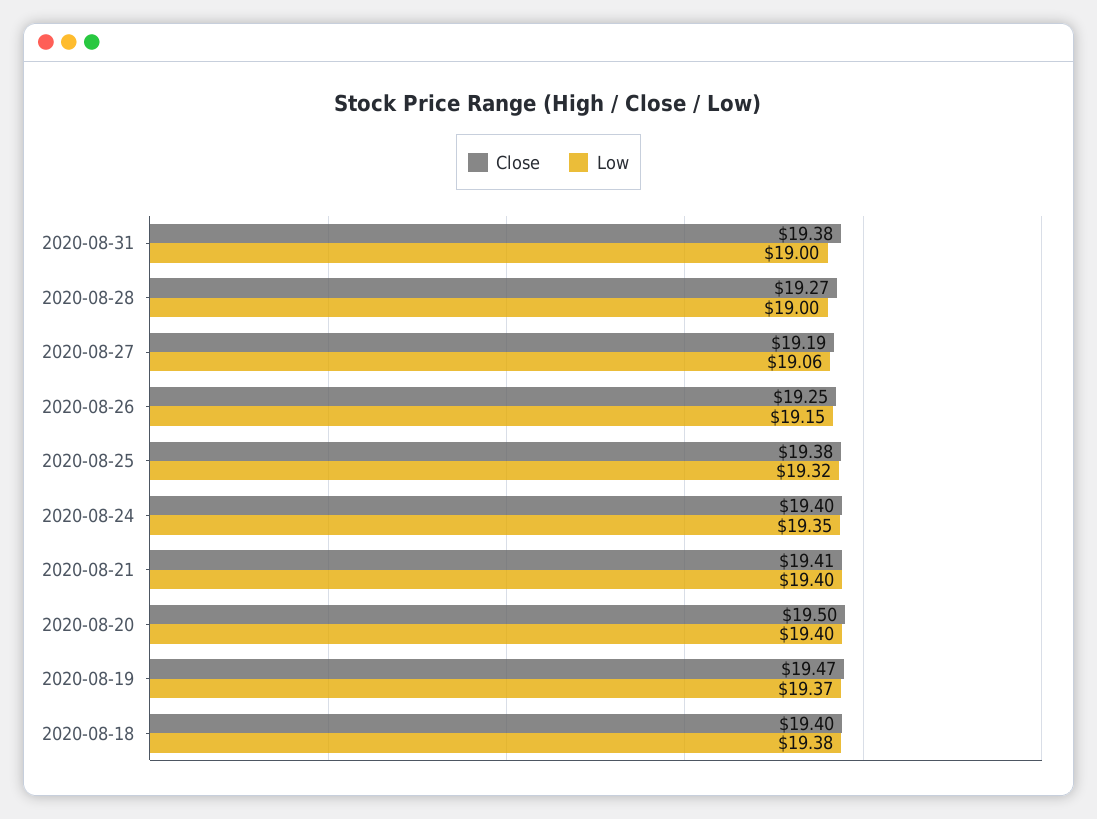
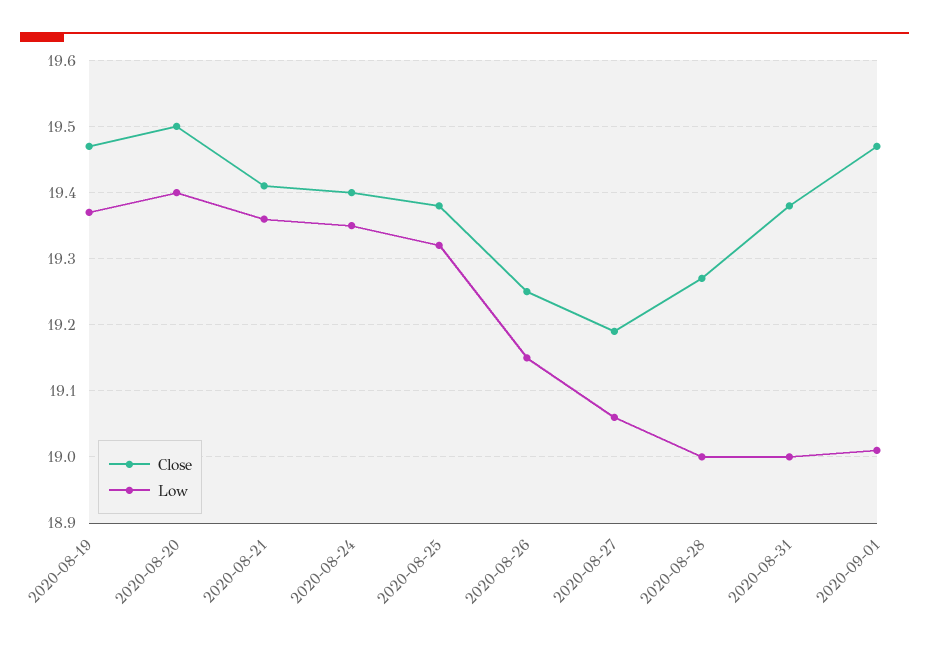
Low, 2020-08-21: 19.4 -> 19.36
Close, 2020-08-18: 19.4 -> none
Low, 2020-08-18: 19.38 -> none
Close, 2020-09-01: none -> 19.47
Low, 2020-09-01: none -> 19.01

